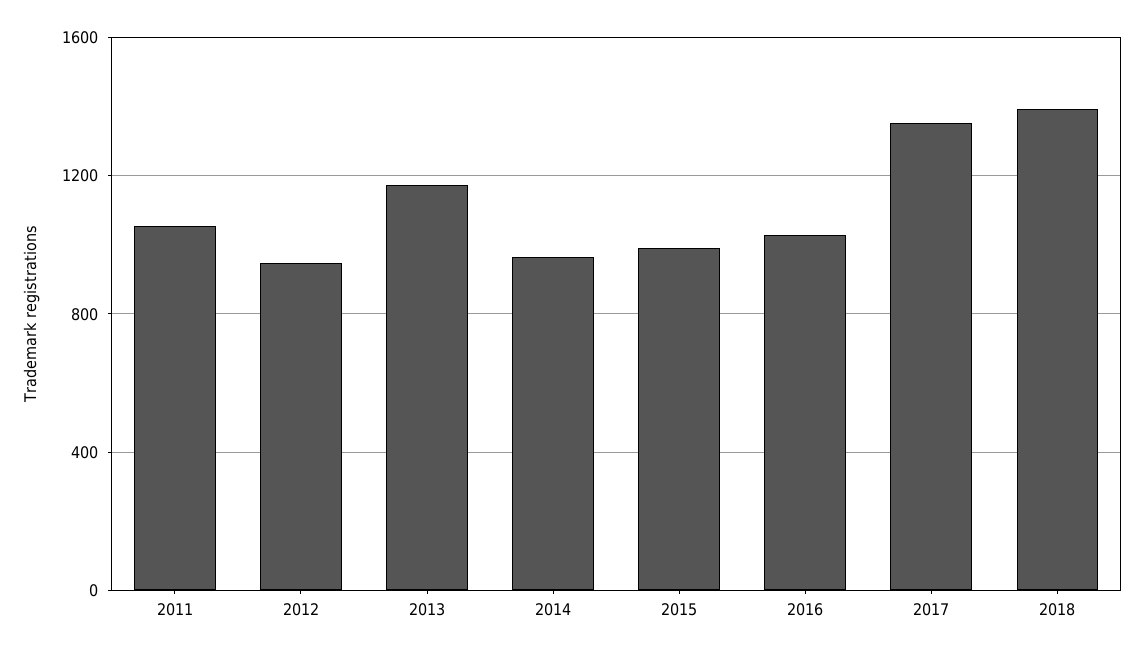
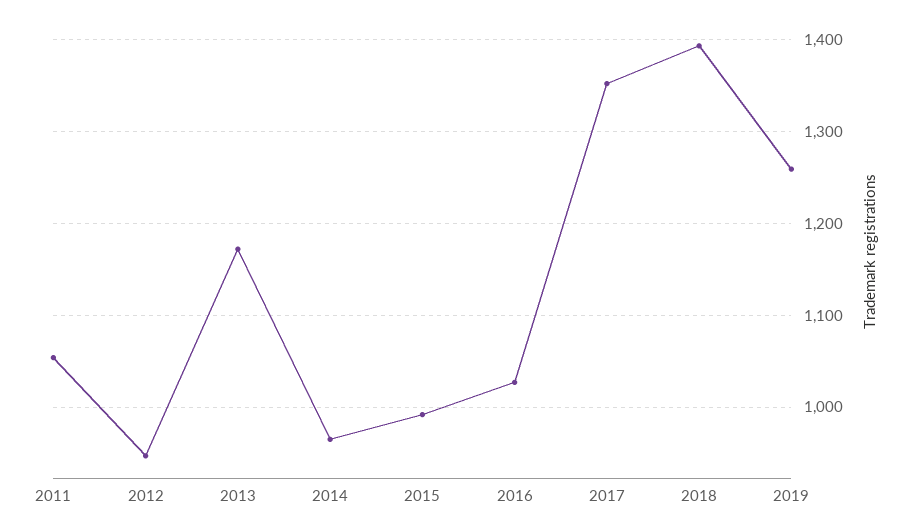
2019: none -> 1260

